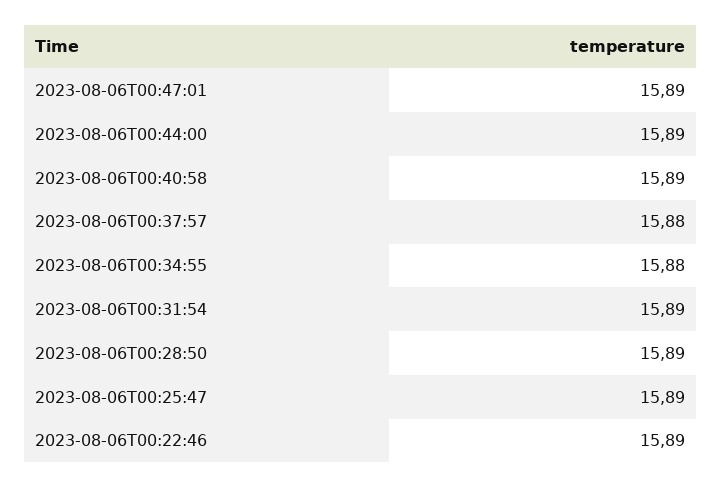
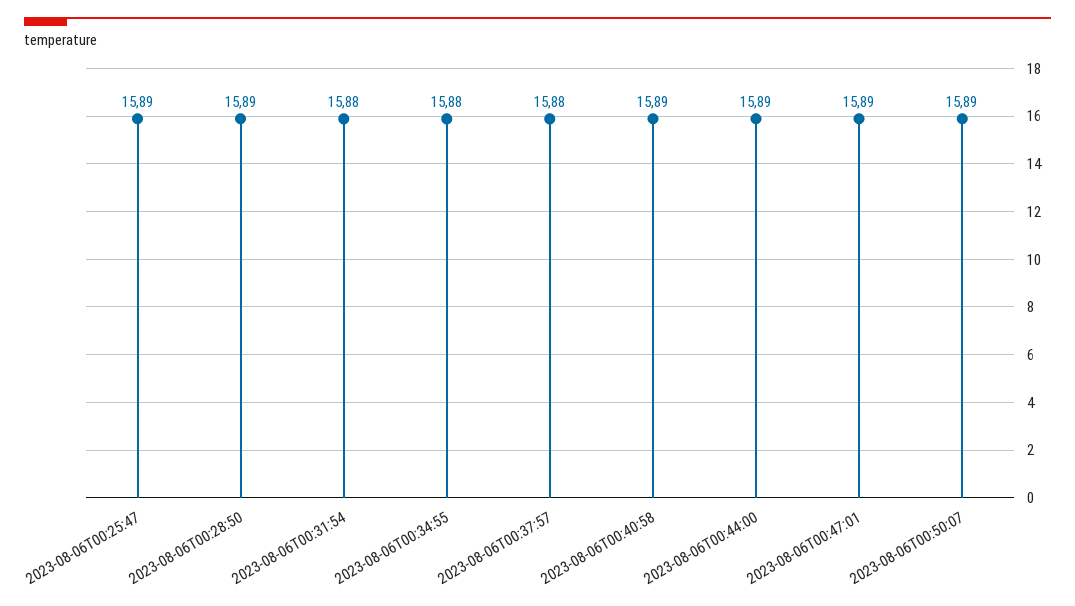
2023-08-06T00:31:54: 15.89 -> 15.88
2023-08-06T00:22:46: 15.89 -> none
2023-08-06T00:50:07: none -> 15.89

